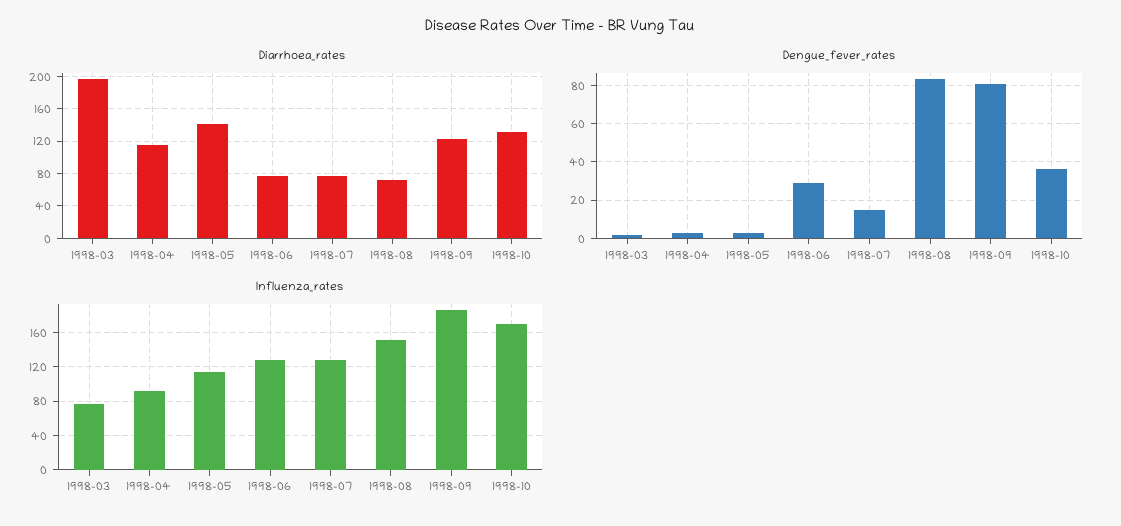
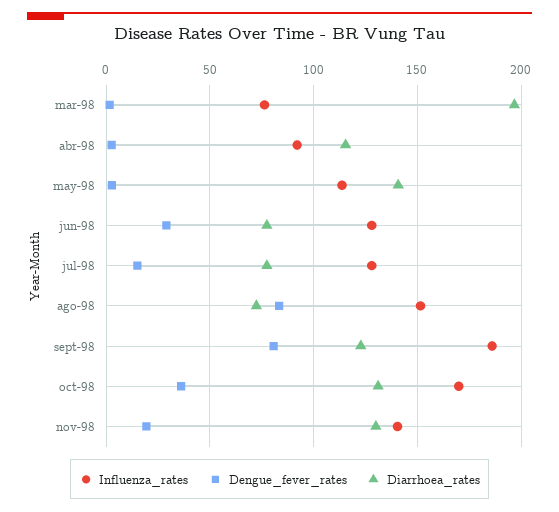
Influenza_rates, nov-98: none -> 140
Dengue_fever_rates, nov-98: none -> 20
Diarrhoea_rates, nov-98: none -> 130

